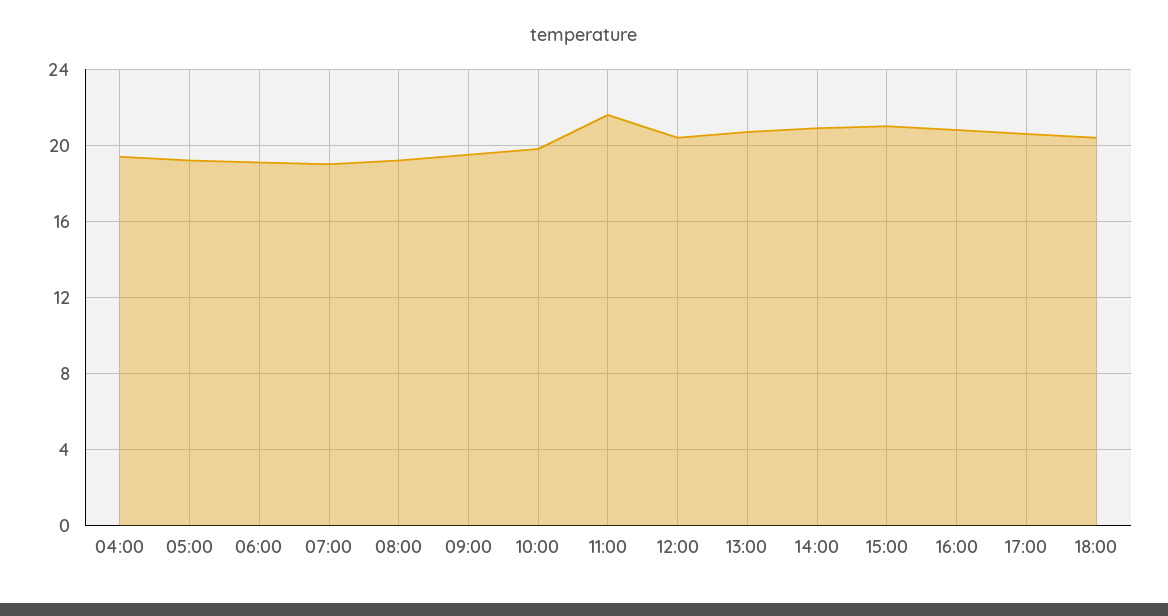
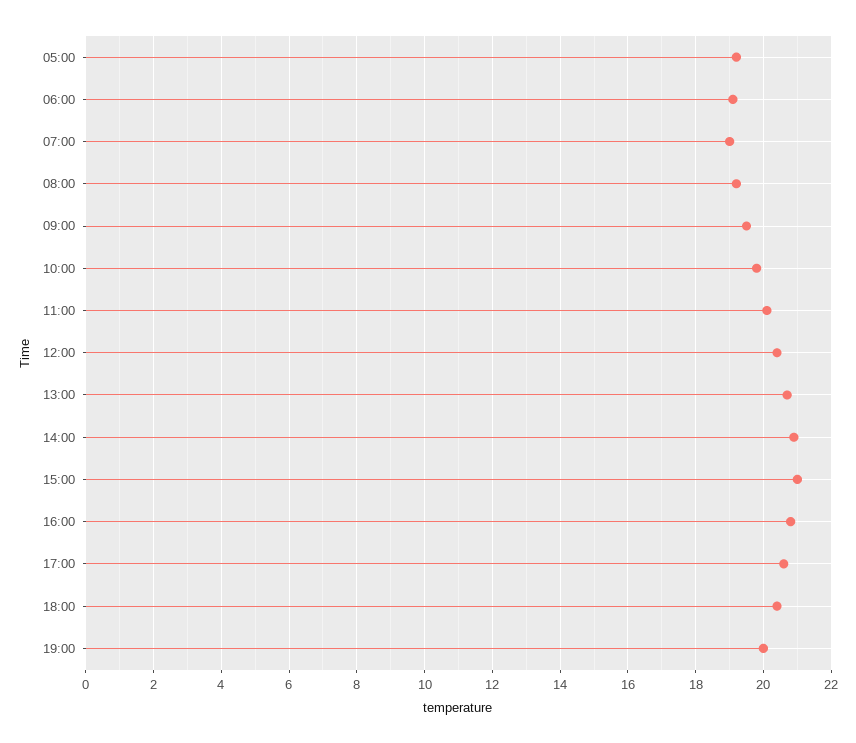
04:00: 19.5 -> none
11:00: 21.5 -> 20
19:00: none -> 20

